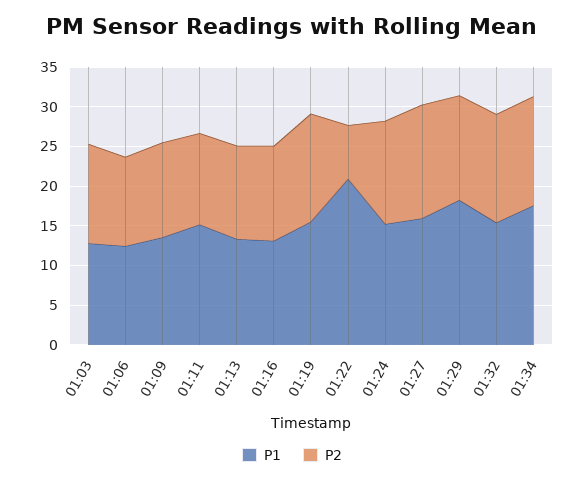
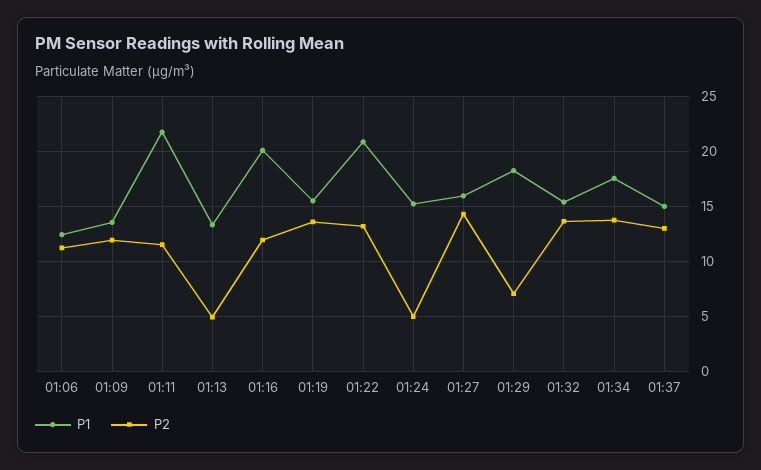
P1, 01:03: 12.5 -> none
P2, 01:03: 12.5 -> none
P1, 01:11: 15 -> 22
P2, 01:13: 12.5 -> 5
P1, 01:16: 12.5 -> 20
P2, 01:22: 7.5 -> 13
P2, 01:24: 12.5 -> 5
P2, 01:29: 12.5 -> 7
P1, 01:37: none -> 15
P2, 01:37: none -> 13

